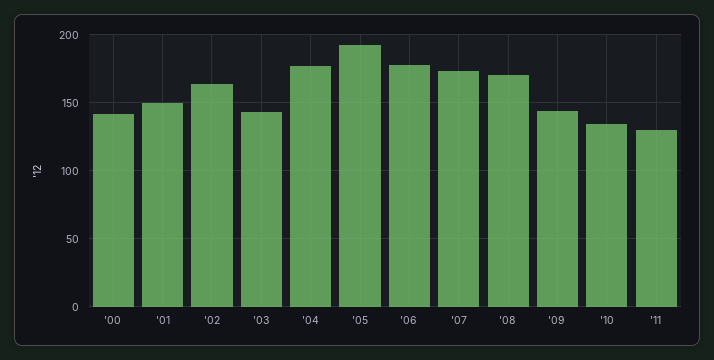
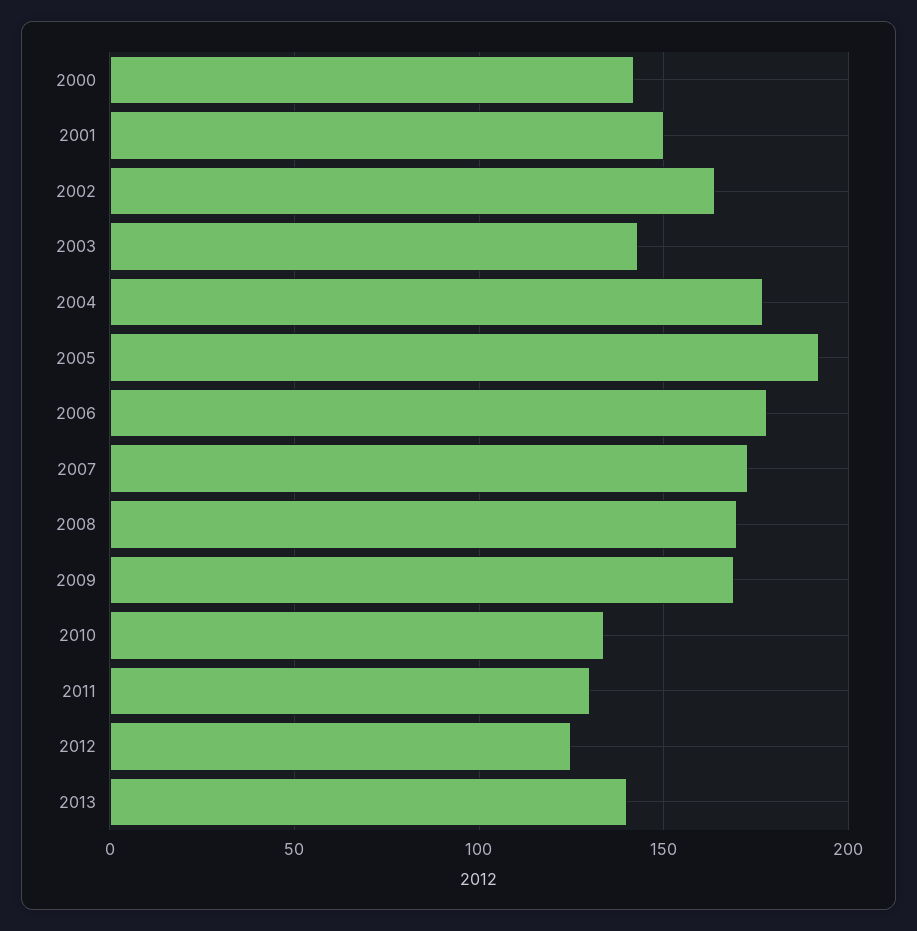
'09: 145 -> 170
2012: none -> 125
2013: none -> 140

